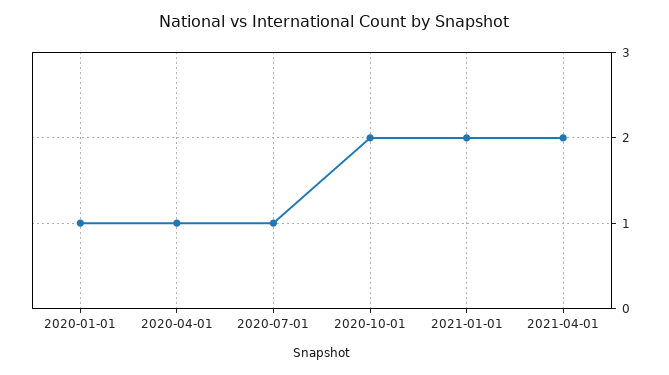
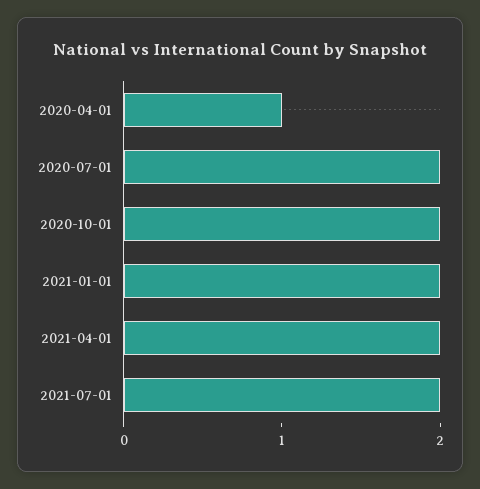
2020-01-01: 1 -> none
2020-07-01: 1 -> 2
2021-07-01: none -> 2

